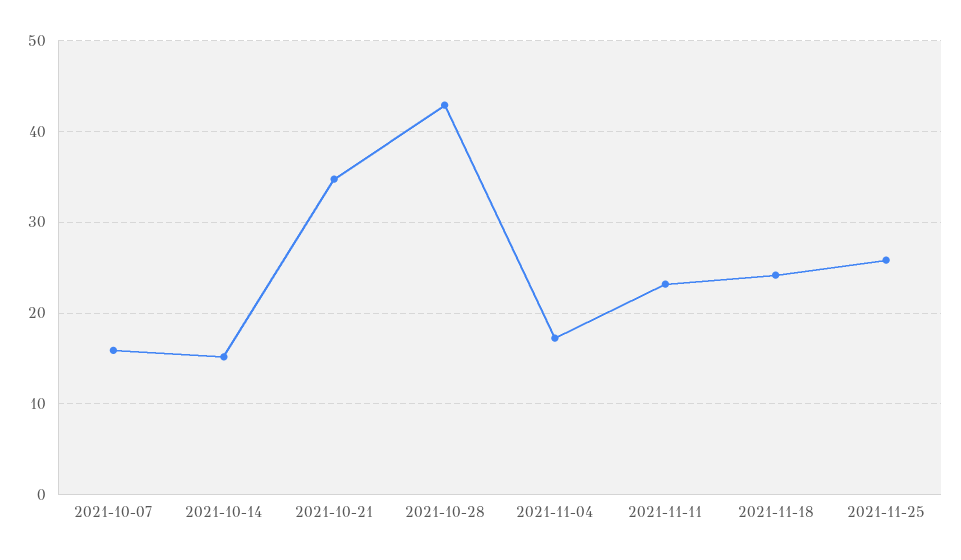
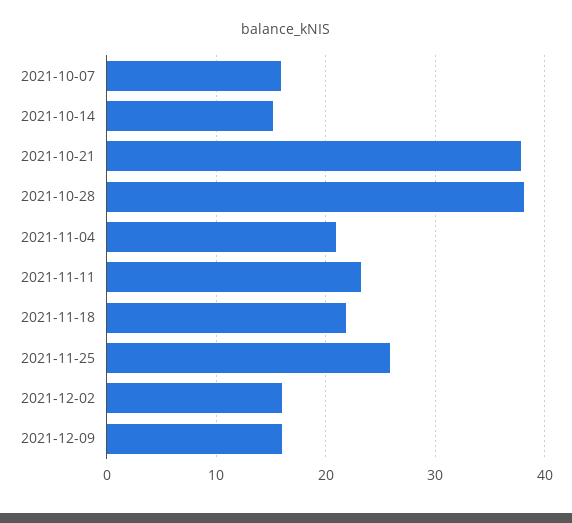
2021-10-21: 35 -> 38
2021-10-28: 43 -> 38
2021-11-04: 17 -> 21
2021-11-18: 24 -> 22
2021-12-02: none -> 16
2021-12-09: none -> 16

